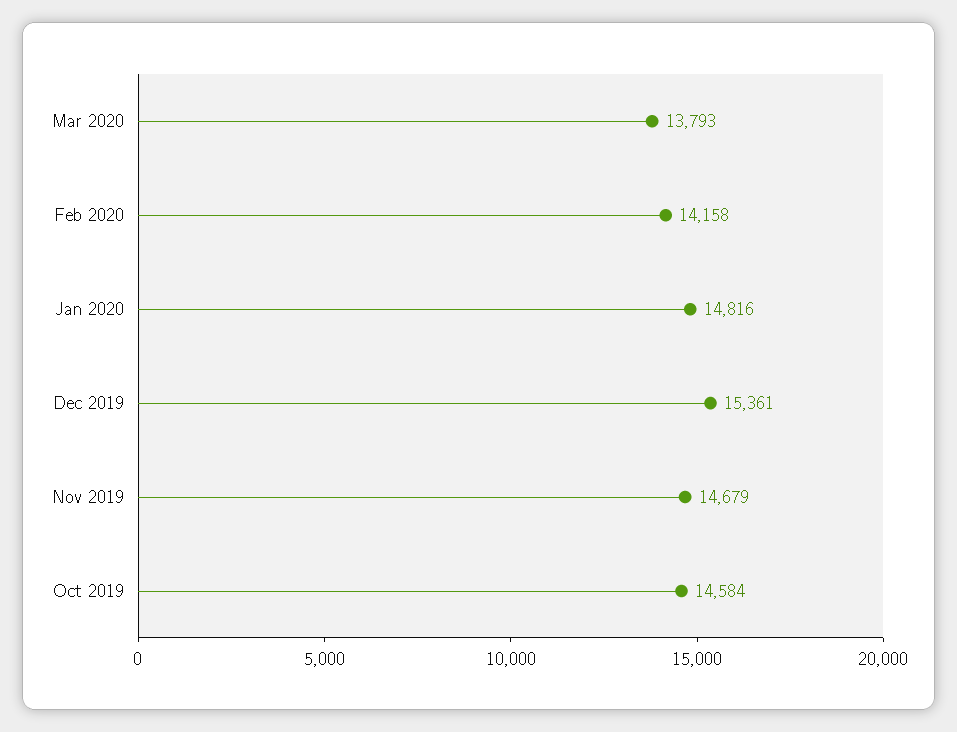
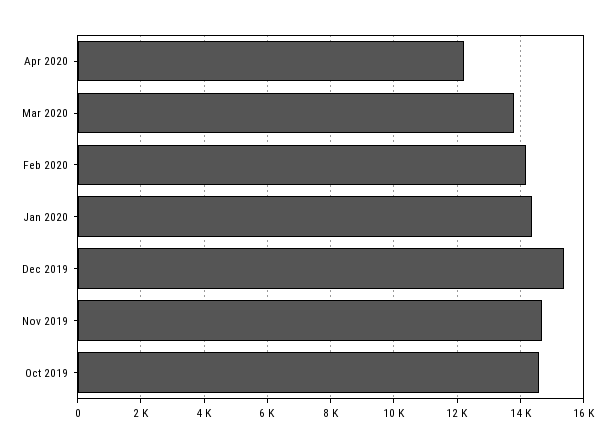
Jan 2020: 14816 -> 14400
Apr 2020: none -> 12200

